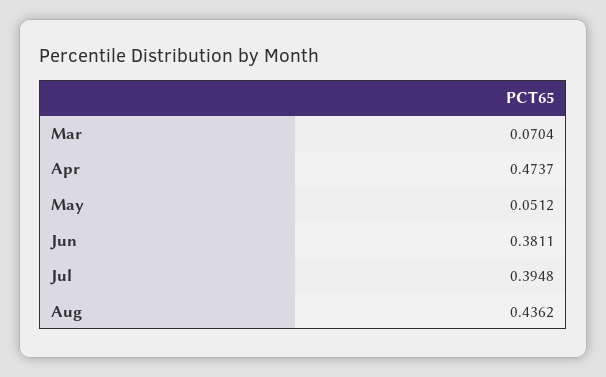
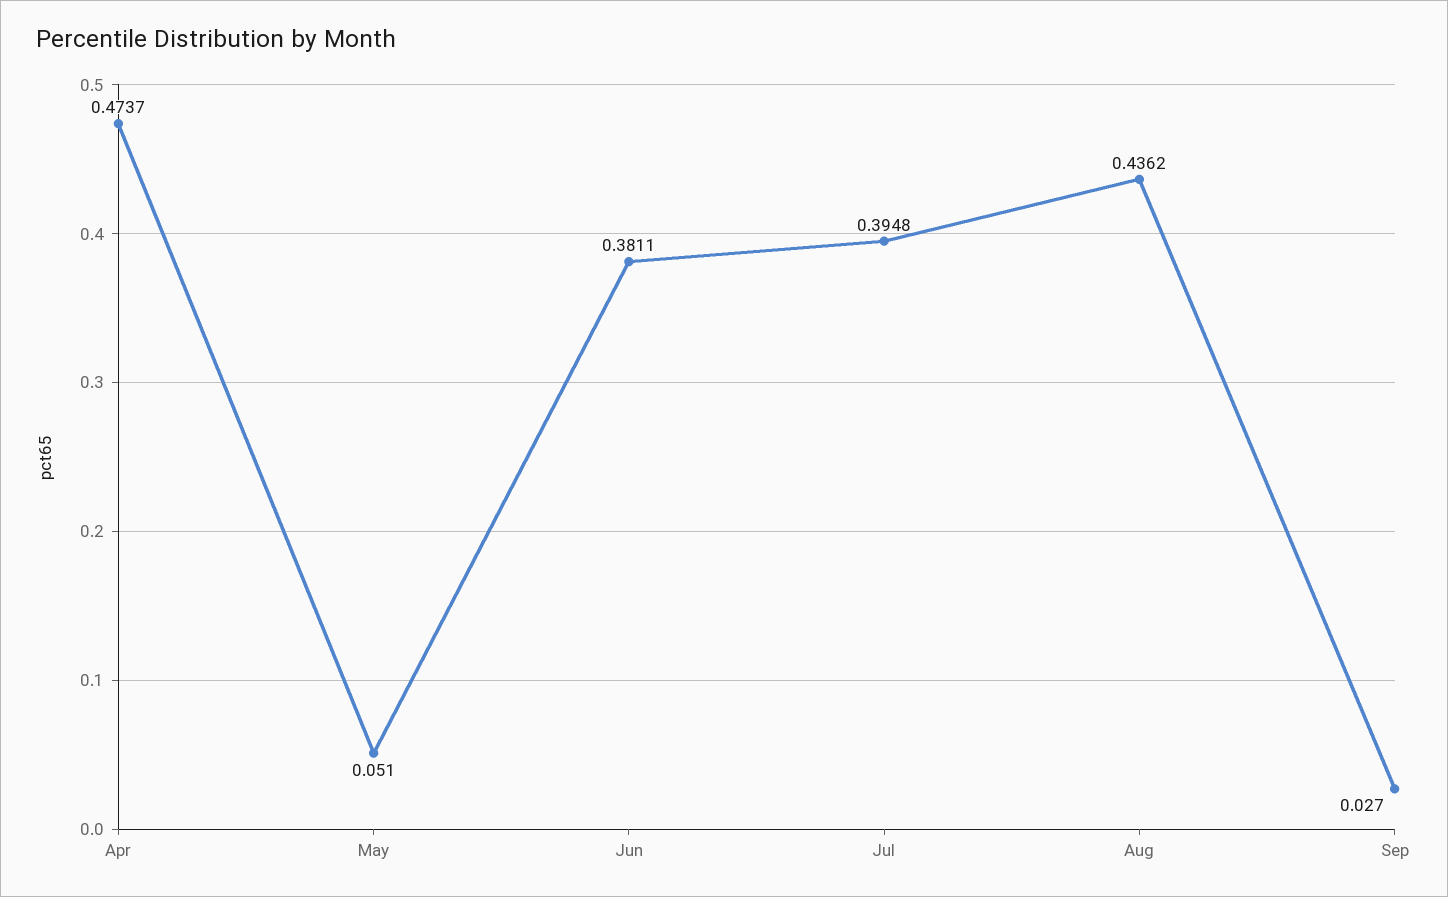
Mar: 0.0704 -> none
May: 0.0512 -> 0.051
Sep: none -> 0.027

